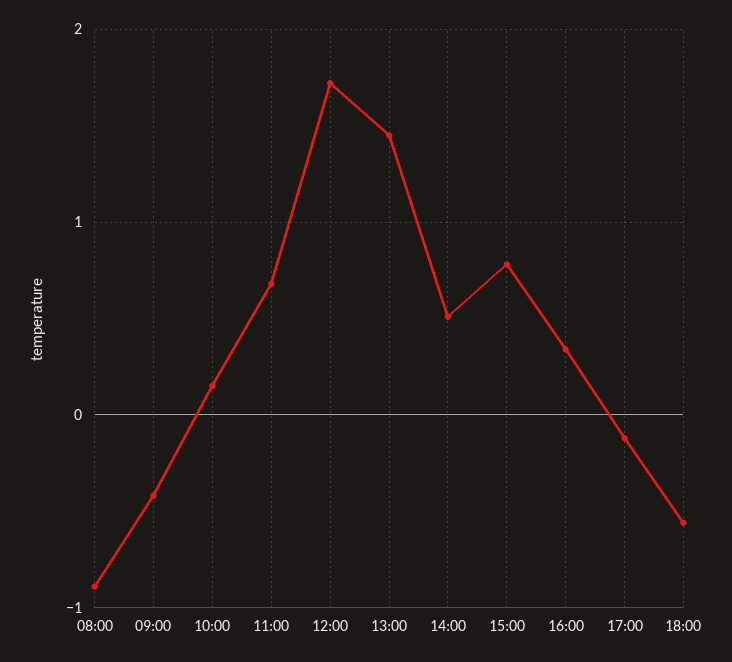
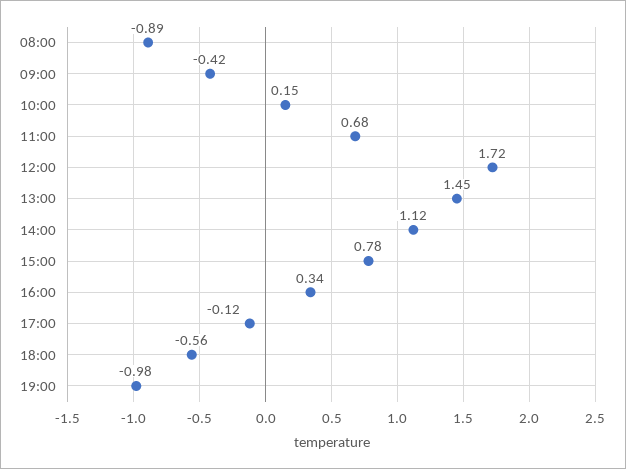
14:00: 0.5 -> 1.12
19:00: none -> -0.98

